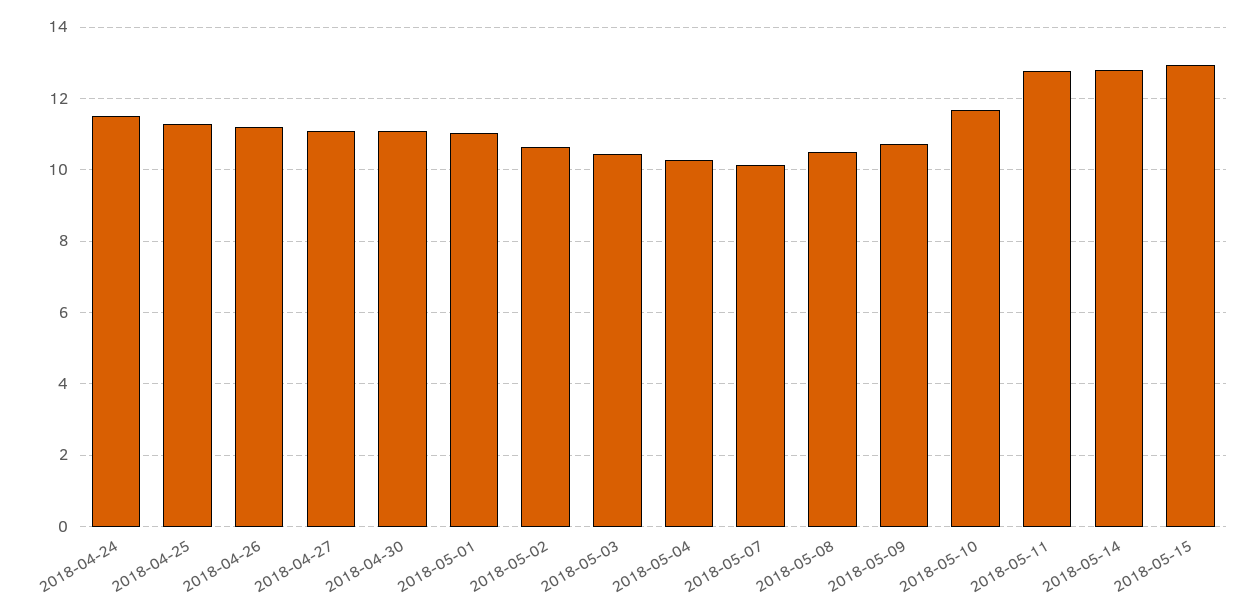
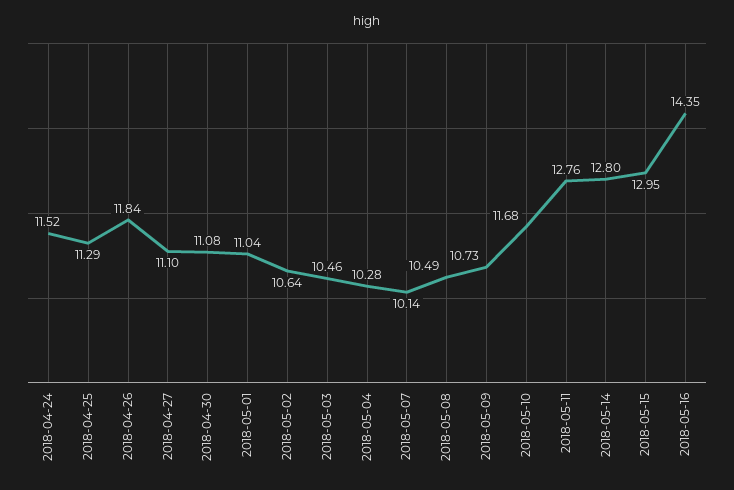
2018-04-26: 11.2 -> 11.84
2018-05-16: none -> 14.35

